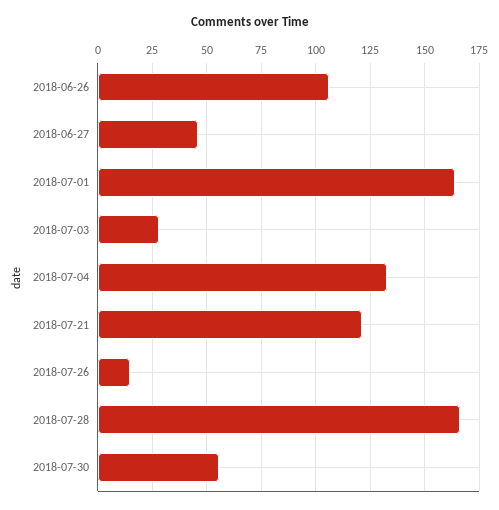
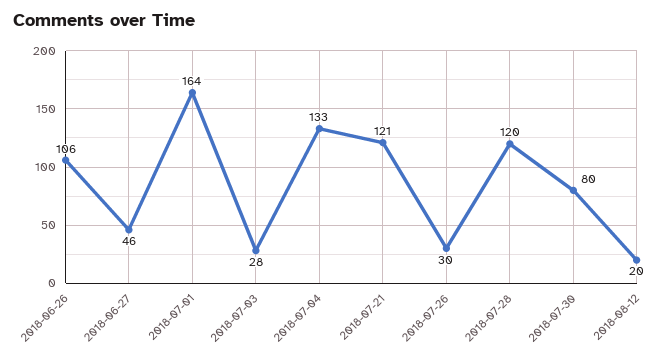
2018-07-26: 15 -> 30
2018-07-28: 165 -> 120
2018-07-30: 55 -> 80
2018-08-12: none -> 20

